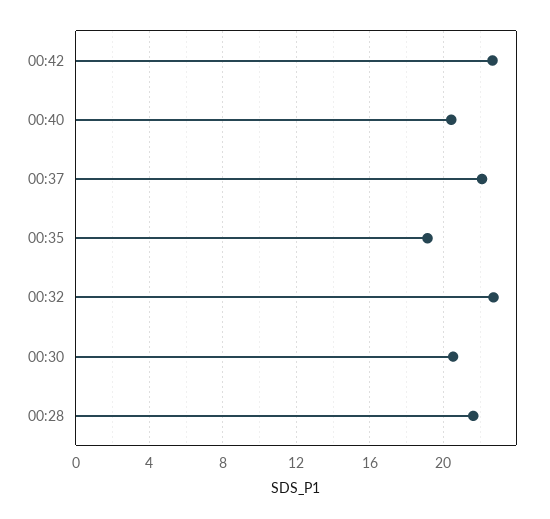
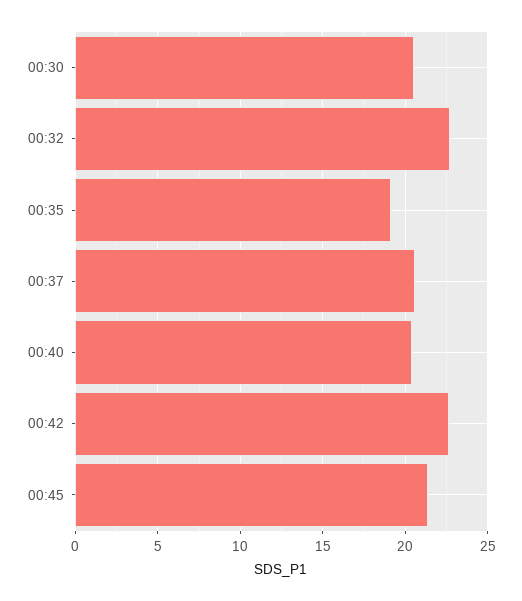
00:37: 22 -> 20.5
00:28: 21.5 -> none
00:45: none -> 21.5

